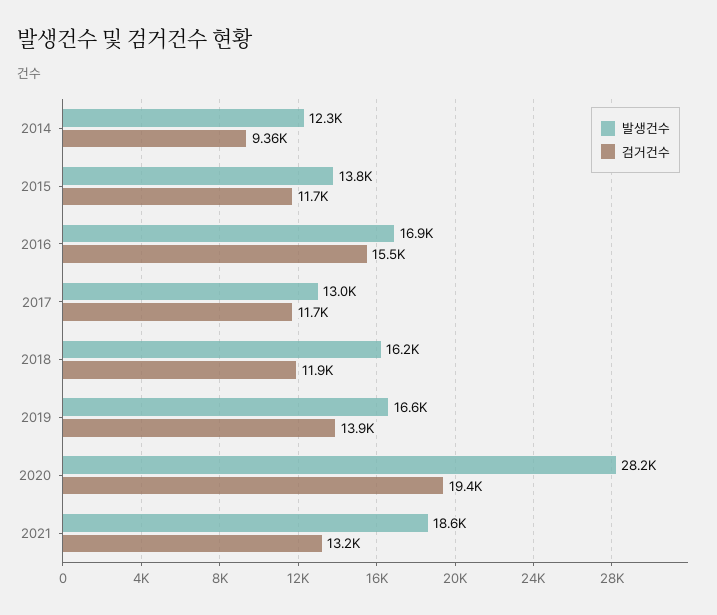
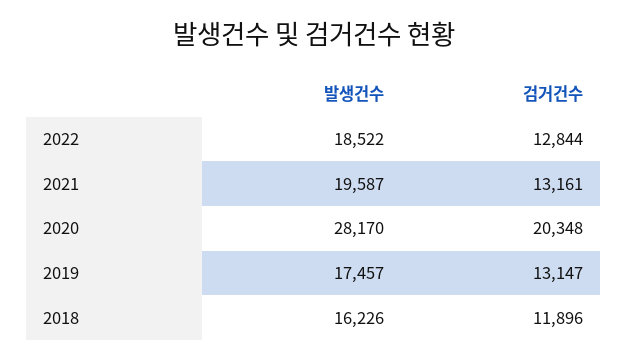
발생건수, 2014: 12300 -> none
검거건수, 2014: 9360 -> none
발생건수, 2015: 13800 -> none
검거건수, 2015: 11700 -> none
발생건수, 2016: 16900 -> none
검거건수, 2016: 15500 -> none
발생건수, 2017: 13000 -> none
검거건수, 2017: 11700 -> none
발생건수, 2019: 16600 -> 17457
검거건수, 2019: 13900 -> 13147
검거건수, 2020: 19400 -> 20348
발생건수, 2021: 18600 -> 19587
발생건수, 2022: none -> 18522
검거건수, 2022: none -> 12844

